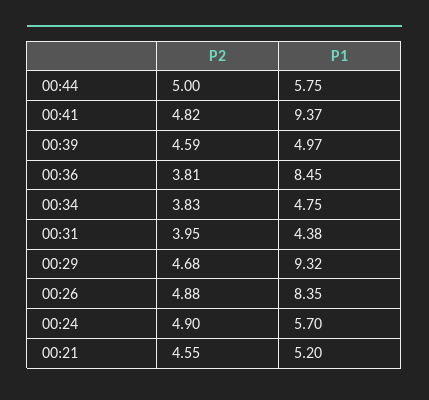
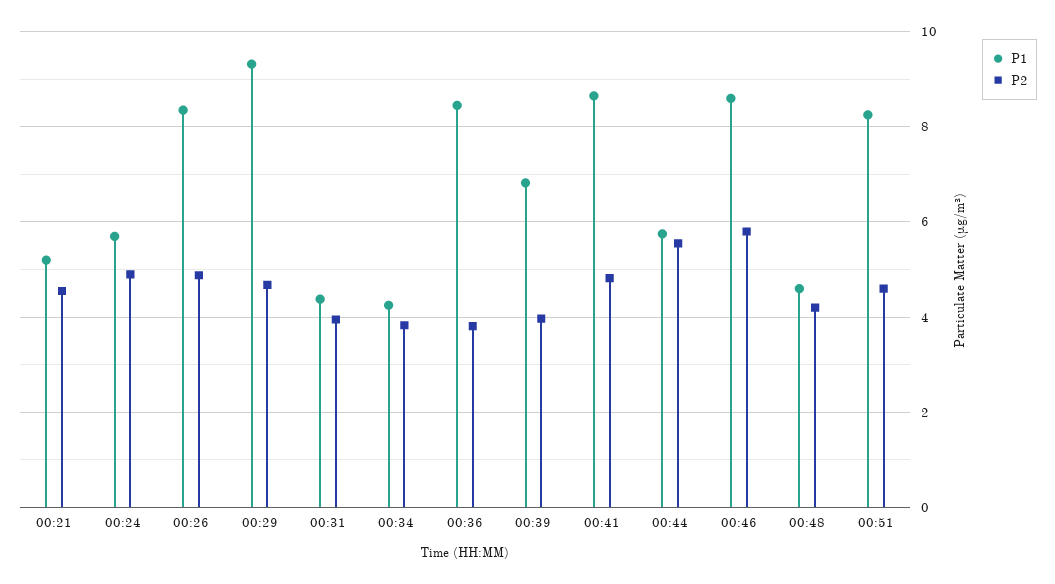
P2, 00:44: 5 -> 5.6
P1, 00:41: 9.37 -> 8.6
P2, 00:39: 4.59 -> 4
P1, 00:39: 4.97 -> 6.8
P1, 00:34: 4.75 -> 4.2
P1, 00:46: none -> 8.6
P2, 00:46: none -> 5.8
P1, 00:48: none -> 4.6
P2, 00:48: none -> 4.2
P1, 00:51: none -> 8.2
P2, 00:51: none -> 4.6

